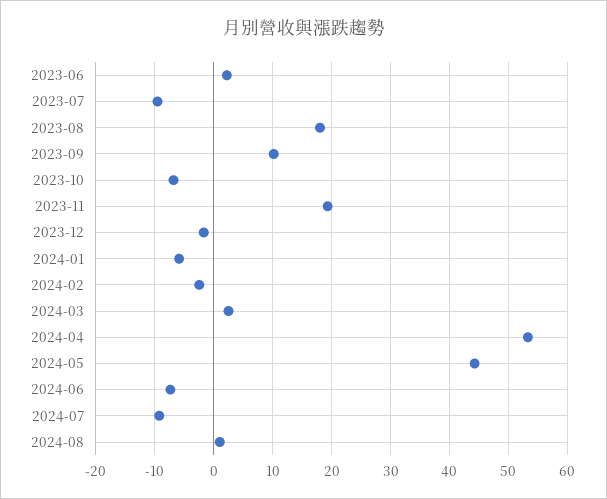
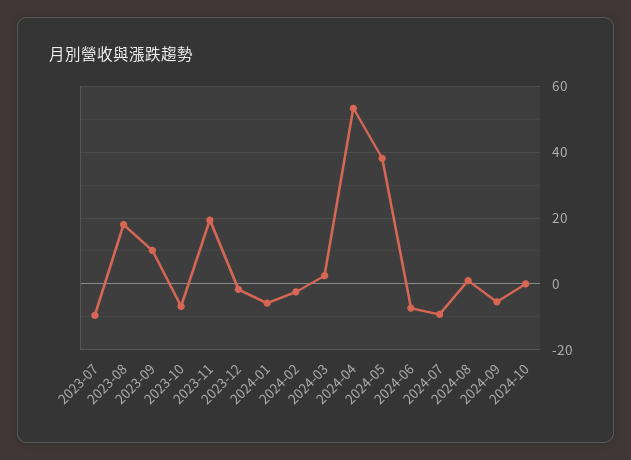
2023-06: 2 -> none
2024-05: 44 -> 38
2024-09: none -> -6
2024-10: none -> 0

